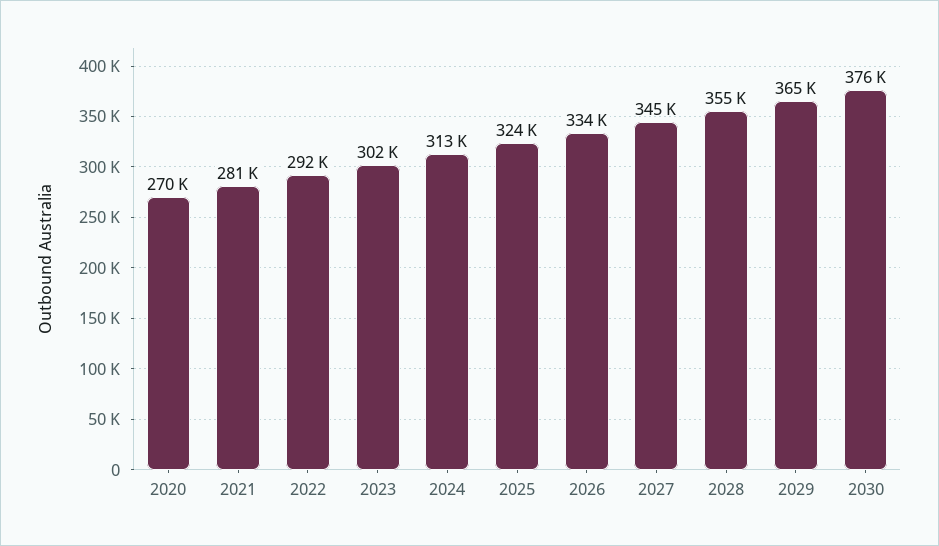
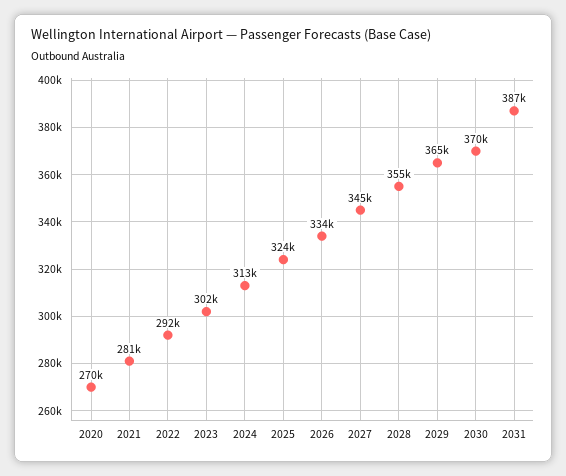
2030: 376000 -> 370000
2031: none -> 387000

